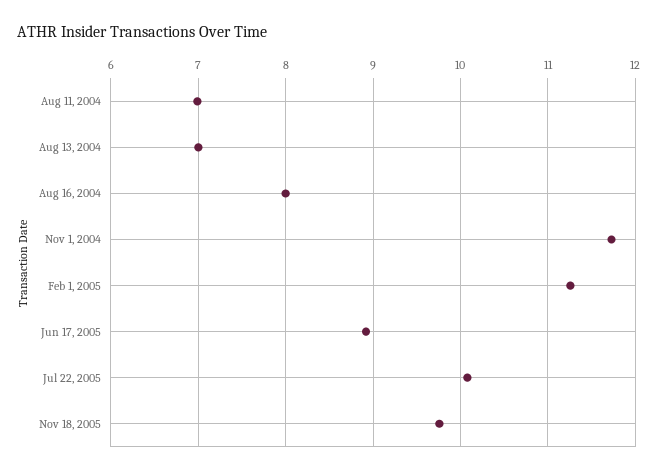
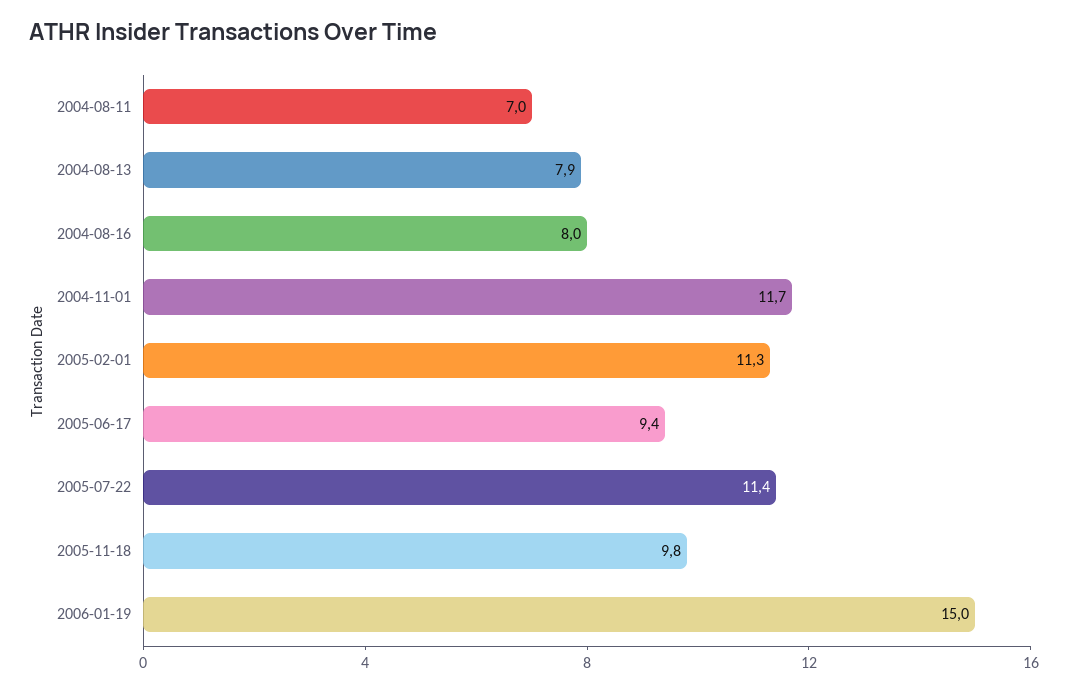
Aug 13, 2004: 7 -> 7.9
Jun 17, 2005: 8.9 -> 9.4
Jul 22, 2005: 10.1 -> 11.4
2006-01-19: none -> 15

